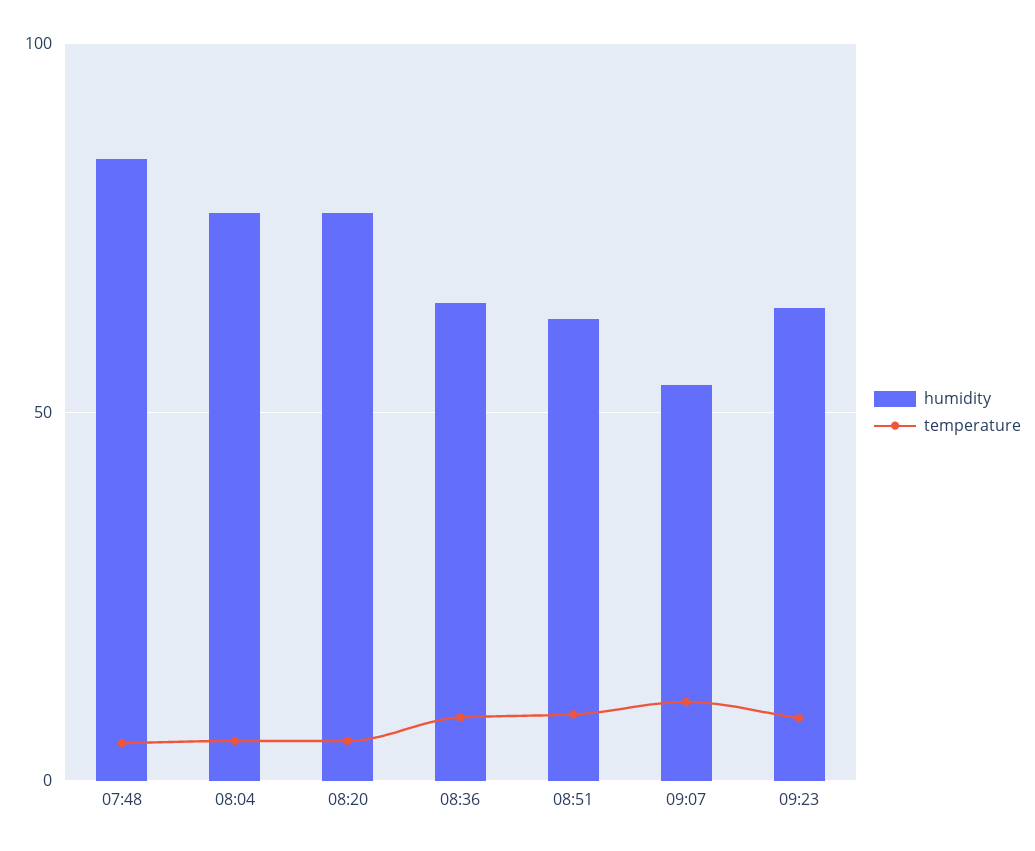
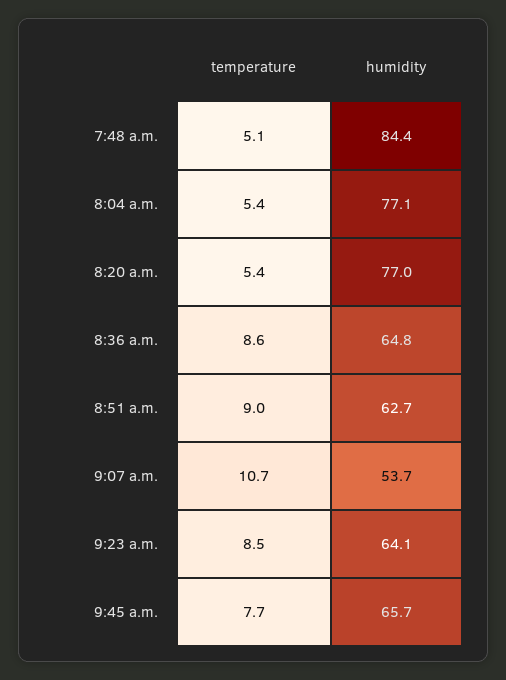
temperature, 9:45 a.m.: none -> 7.7
humidity, 9:45 a.m.: none -> 65.7

